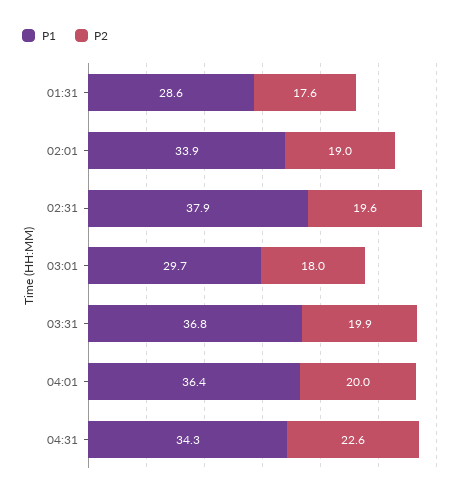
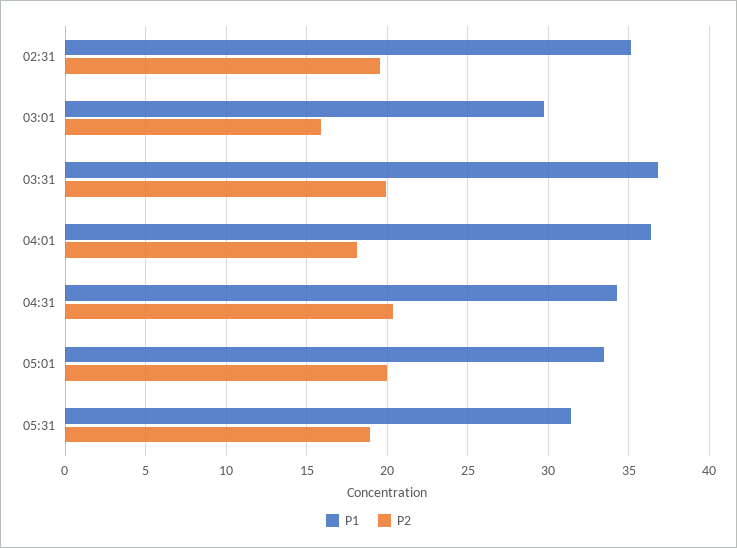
P1, 01:31: 28.6 -> none
P2, 01:31: 17.6 -> none
P1, 02:01: 33.9 -> none
P2, 02:01: 19 -> none
P1, 02:31: 37.9 -> 35
P2, 03:01: 18 -> 16
P2, 04:01: 20 -> 18
P2, 04:31: 22.6 -> 20.5
P1, 05:01: none -> 33.5
P2, 05:01: none -> 20
P1, 05:31: none -> 31.5
P2, 05:31: none -> 19

